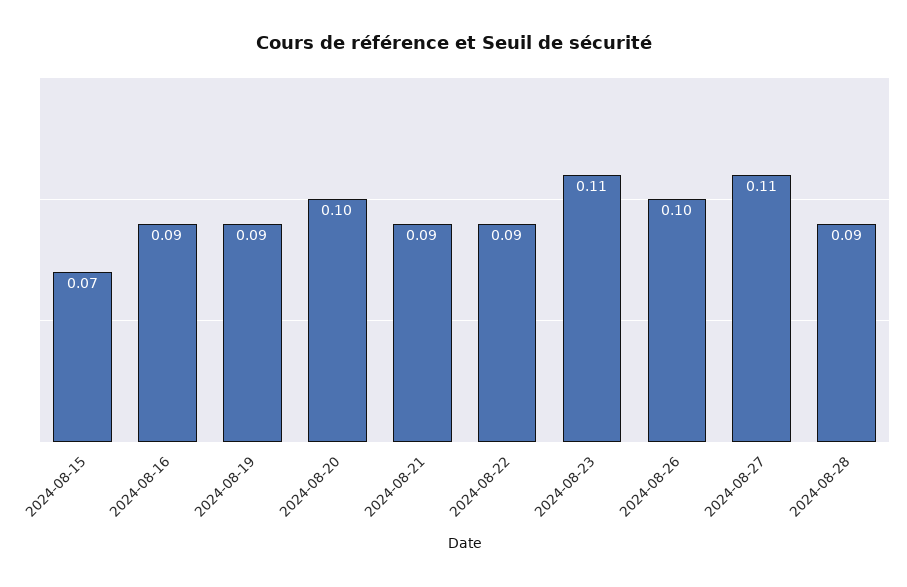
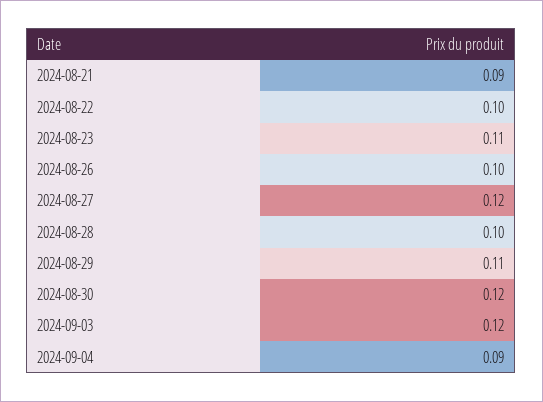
2024-08-15: 0.07 -> none
2024-08-16: 0.09 -> none
2024-08-19: 0.09 -> none
2024-08-20: 0.1 -> none
2024-08-22: 0.09 -> 0.1
2024-08-27: 0.11 -> 0.12
2024-08-28: 0.09 -> 0.1
2024-08-29: none -> 0.11
2024-08-30: none -> 0.12
2024-09-03: none -> 0.12
2024-09-04: none -> 0.09

